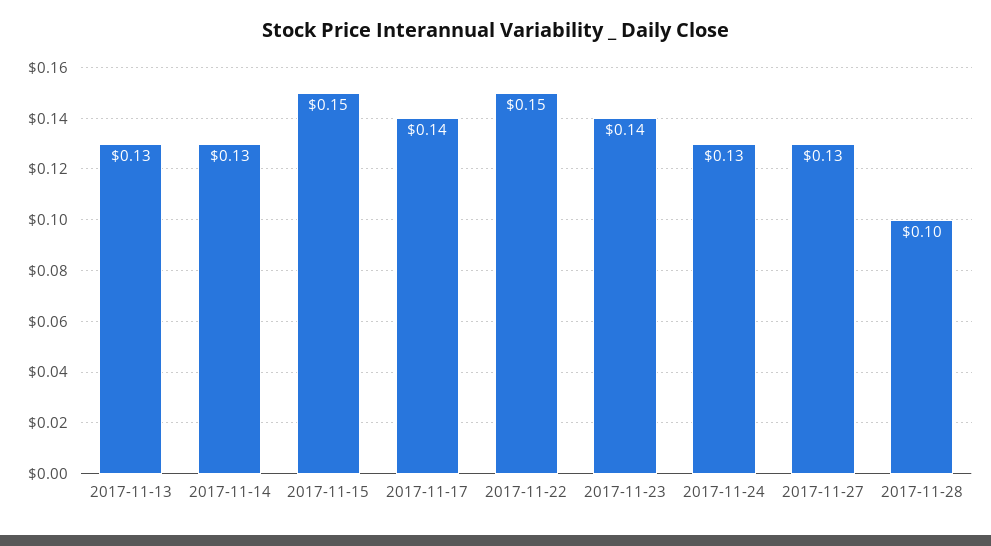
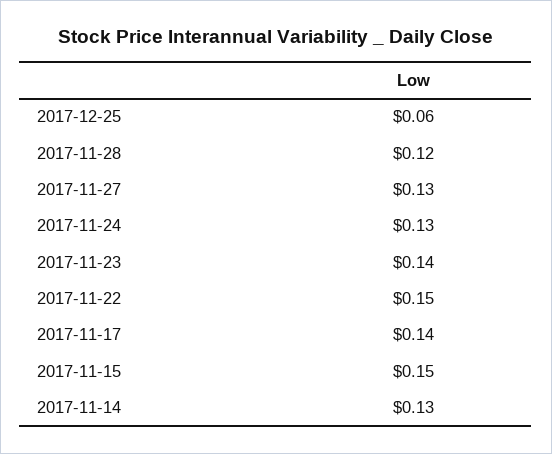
2017-11-13: 0.13 -> none
2017-11-28: 0.1 -> 0.12
2017-12-25: none -> 0.06

